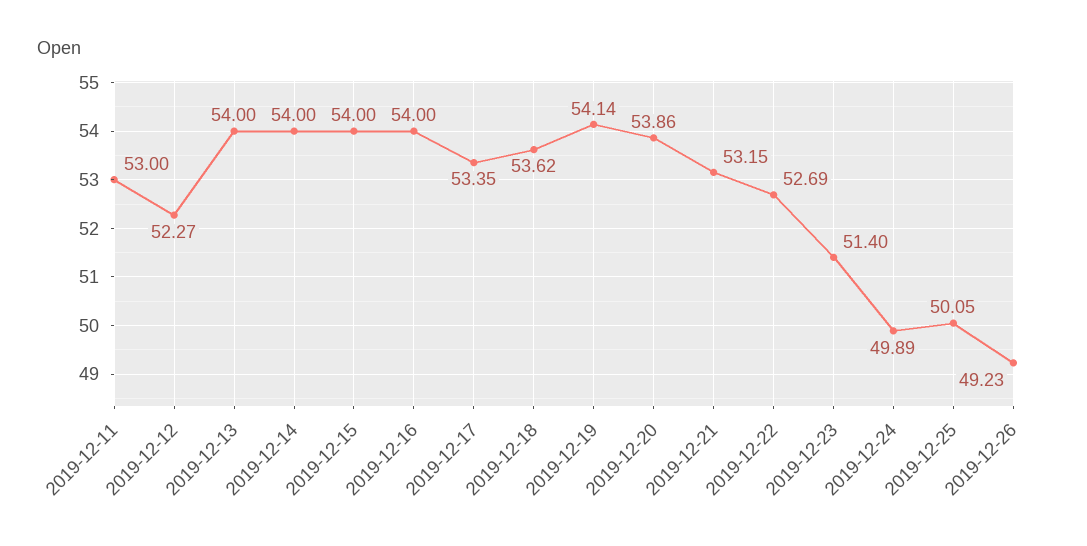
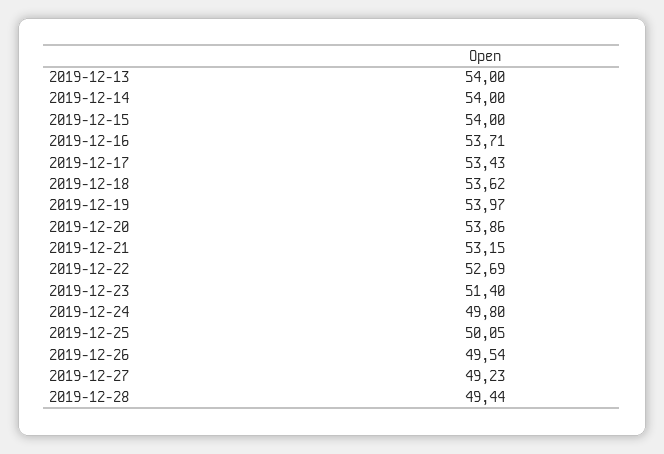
2019-12-11: 53 -> none
2019-12-12: 52.27 -> none
2019-12-16: 54 -> 53.71
2019-12-17: 53.35 -> 53.43
2019-12-19: 54.14 -> 53.97
2019-12-24: 49.89 -> 49.8
2019-12-26: 49.23 -> 49.54
2019-12-27: none -> 49.23
2019-12-28: none -> 49.44

